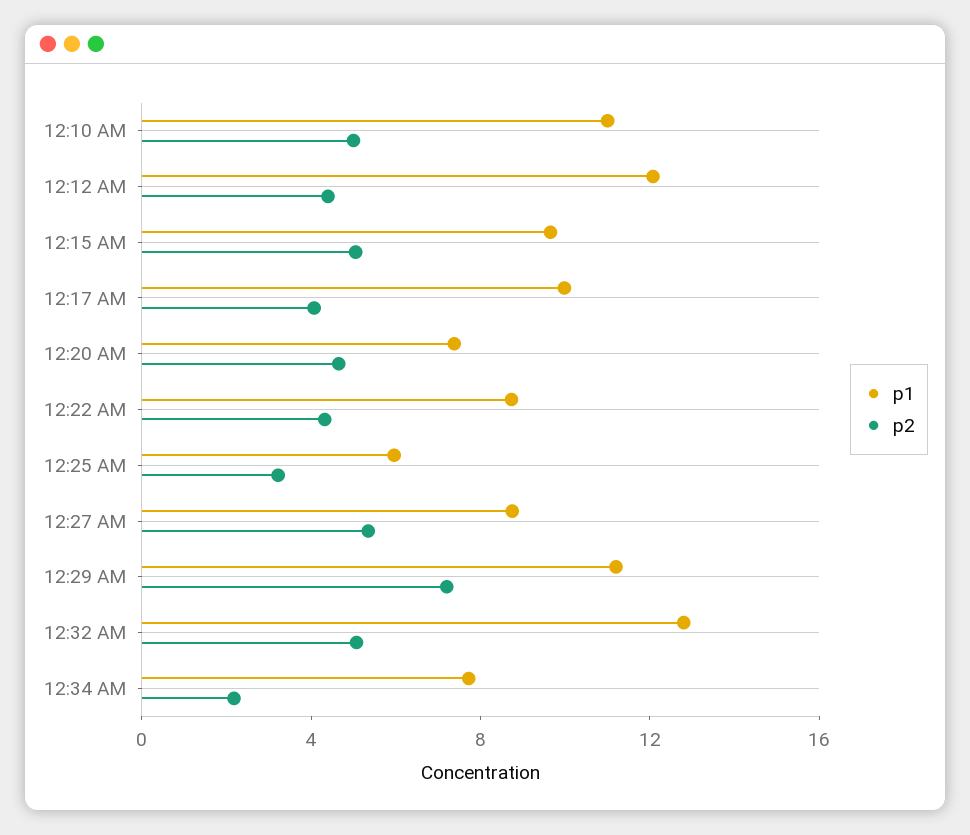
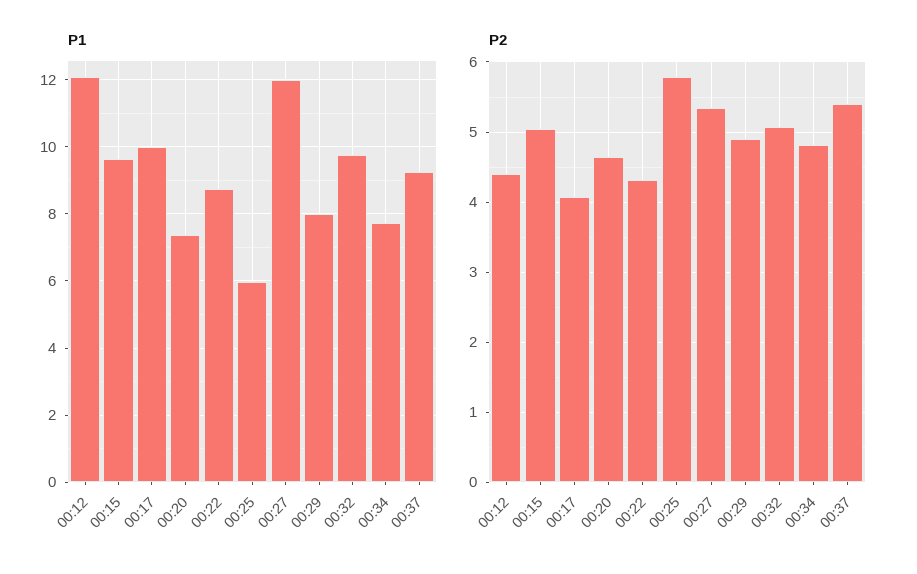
p1, 12:10 AM: 11 -> none
p2, 12:10 AM: 5 -> none
p2, 12:25 AM: 3 -> 5.8
p1, 12:27 AM: 9 -> 12
p1, 12:29 AM: 11 -> 8
p2, 12:29 AM: 7 -> 4.9
p1, 12:32 AM: 13 -> 9.8
p2, 12:34 AM: 2 -> 4.8
p1, 00:37: none -> 9.2
p2, 00:37: none -> 5.4

